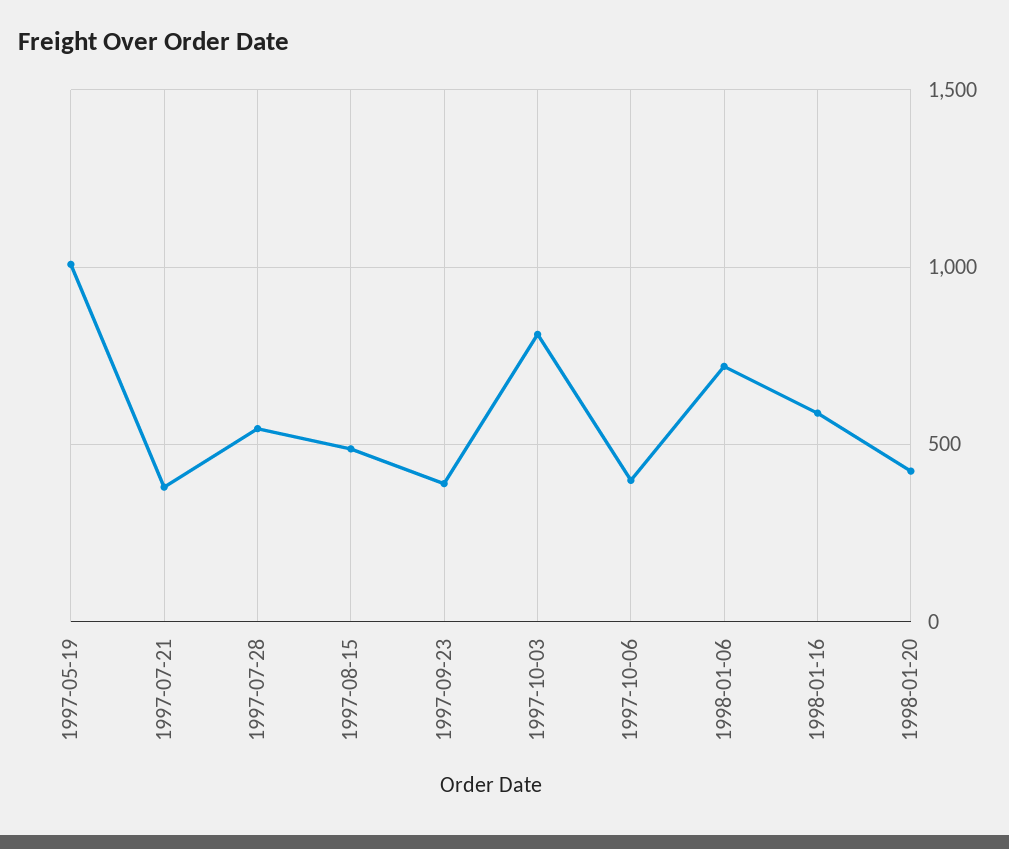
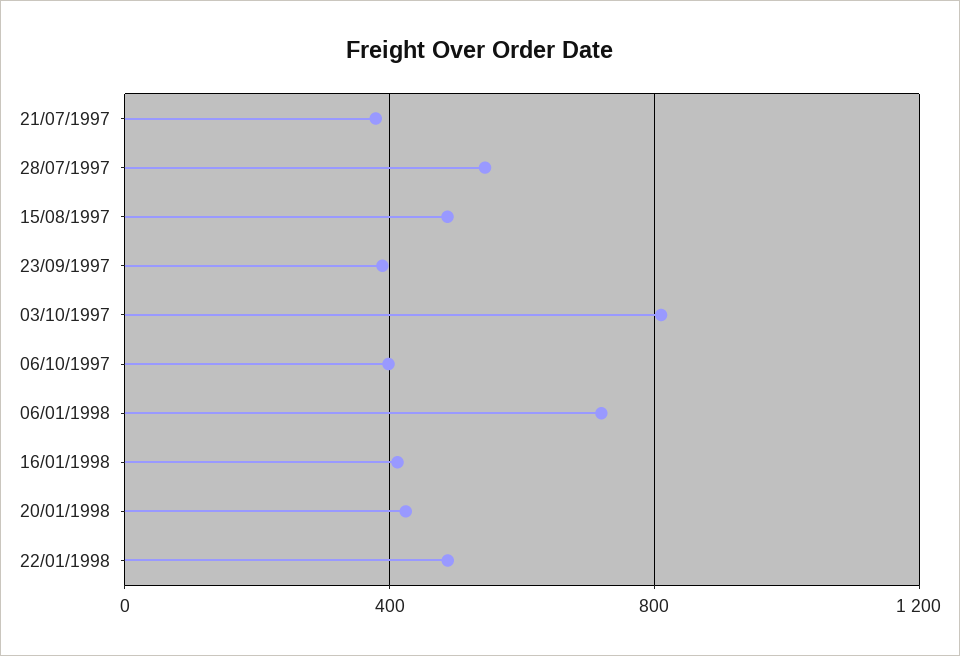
1997-05-19: 1000 -> none
1998-01-16: 600 -> 400
22/01/1998: none -> 500

